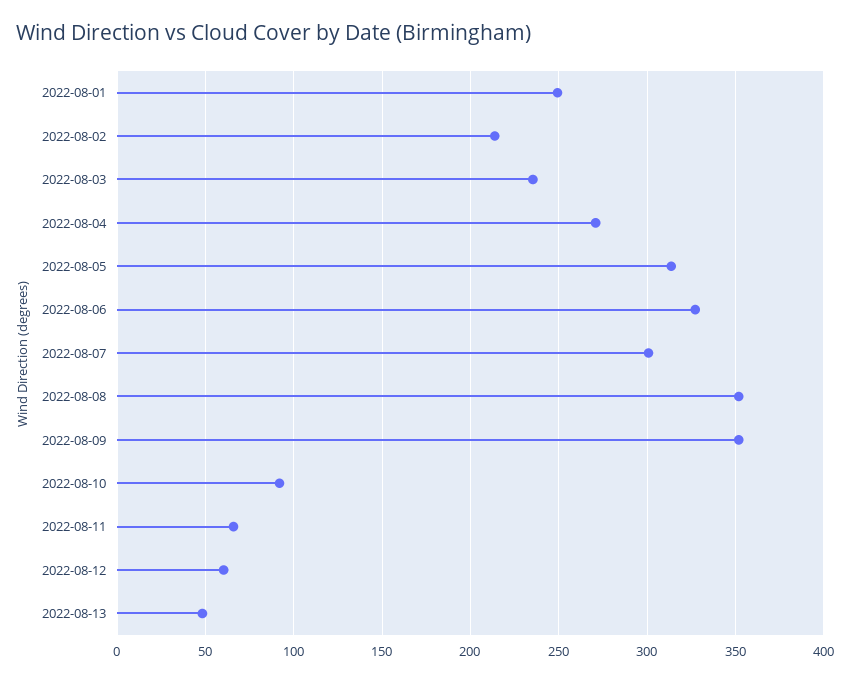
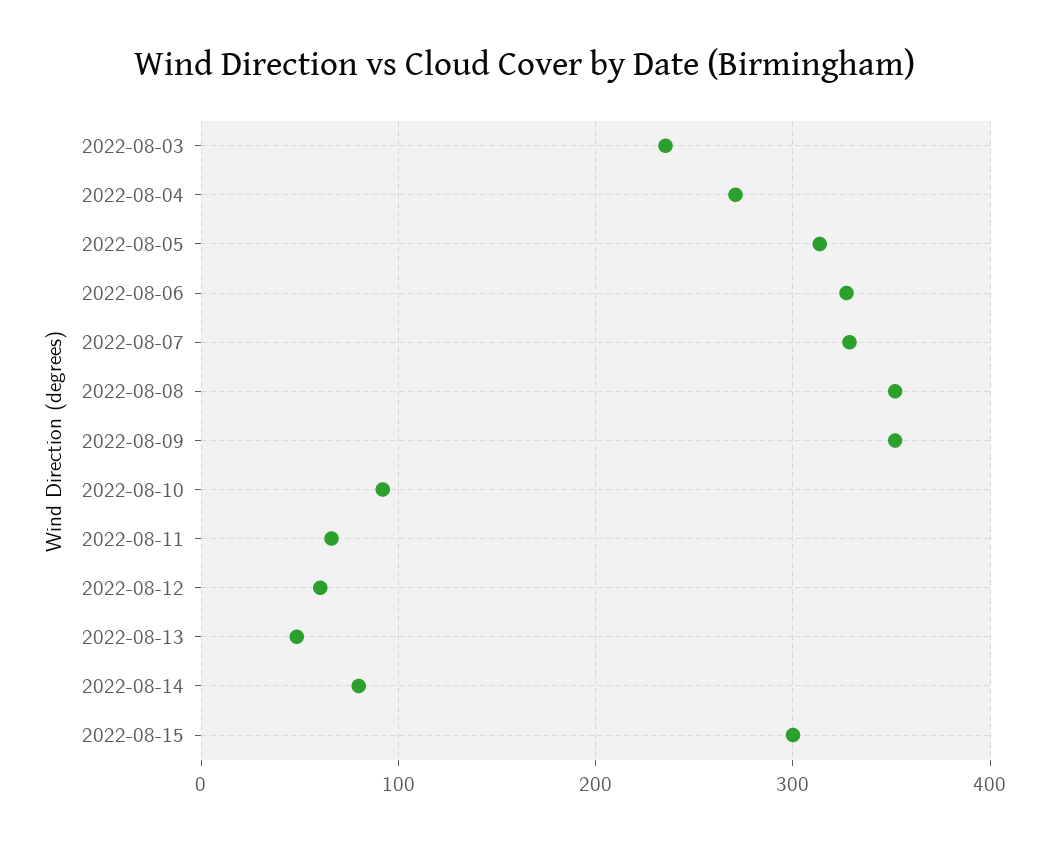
2022-08-01: 250 -> none
2022-08-02: 215 -> none
2022-08-07: 300 -> 330
2022-08-14: none -> 80
2022-08-15: none -> 300

